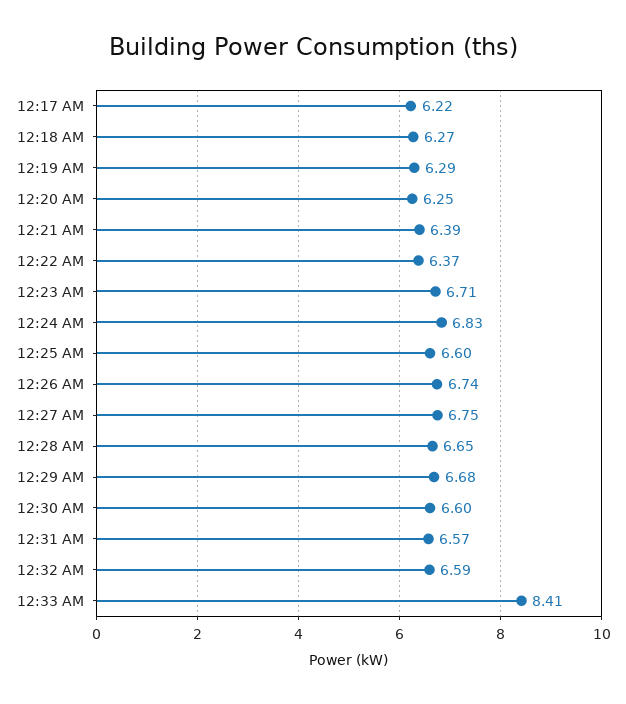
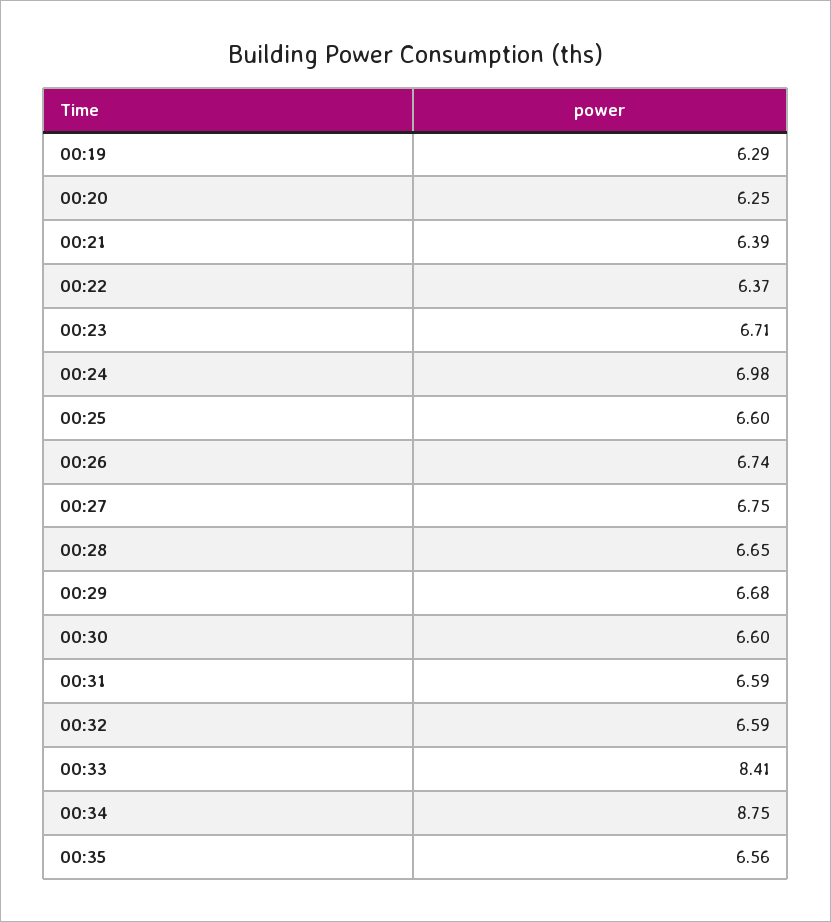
12:17 AM: 6.22 -> none
12:18 AM: 6.27 -> none
12:24 AM: 6.83 -> 6.98
12:31 AM: 6.57 -> 6.59
00:34: none -> 8.75
00:35: none -> 6.56

